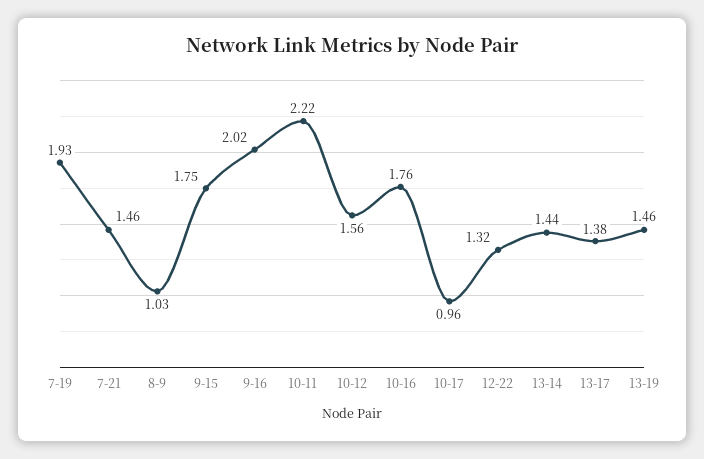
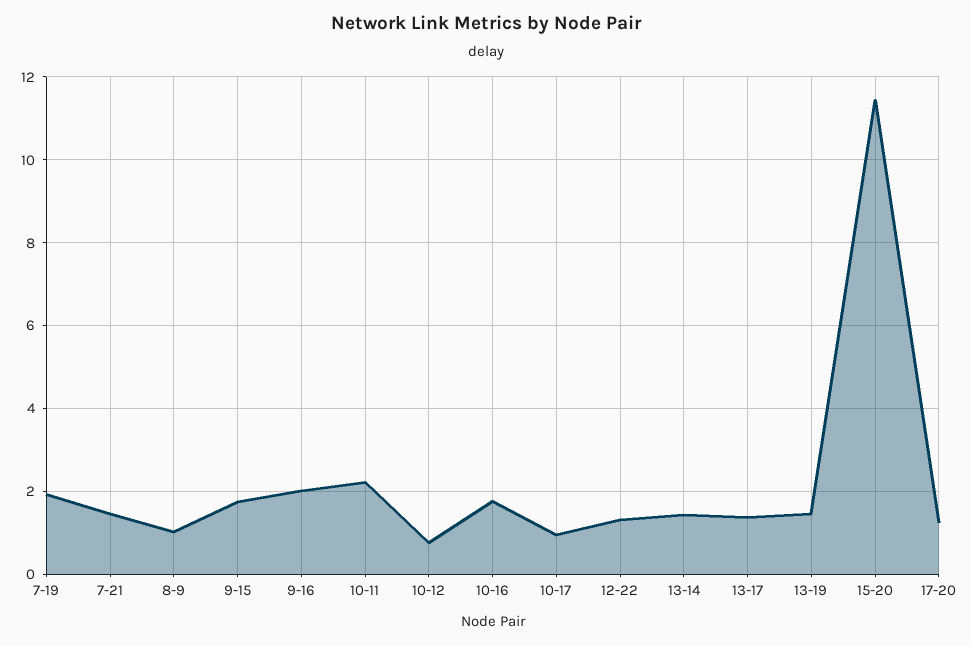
10-12: 1.56 -> 0.8
15-20: none -> 11.4
17-20: none -> 1.2

